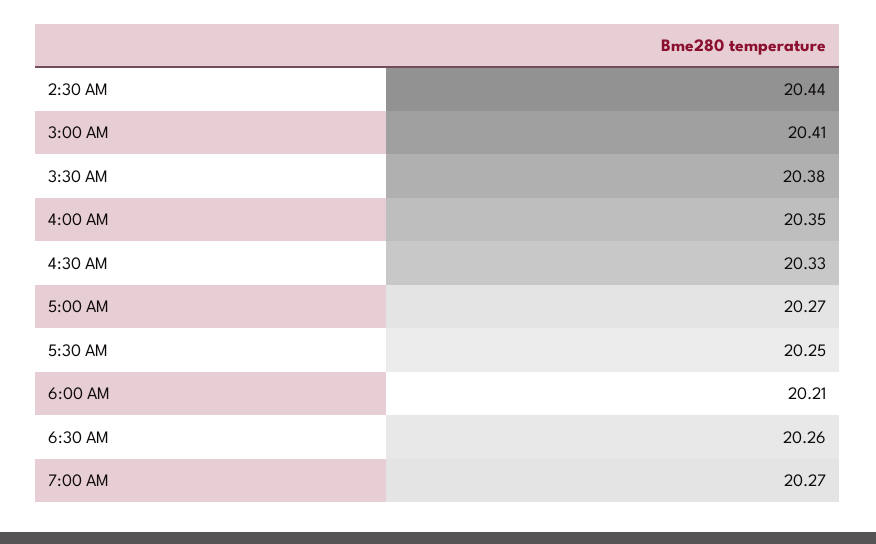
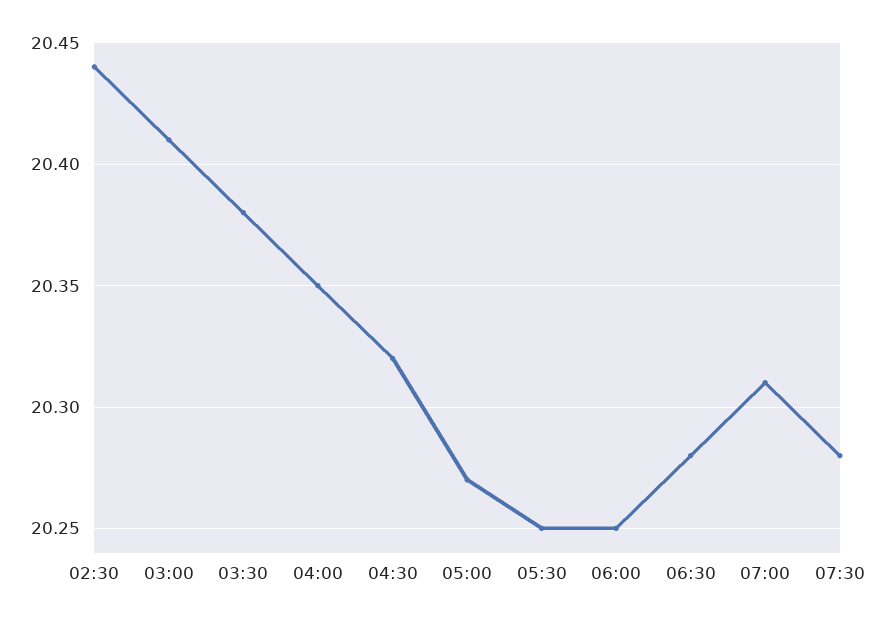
4:30 AM: 20.33 -> 20.32
6:00 AM: 20.21 -> 20.25
6:30 AM: 20.26 -> 20.28
7:00 AM: 20.27 -> 20.31
07:30: none -> 20.28

